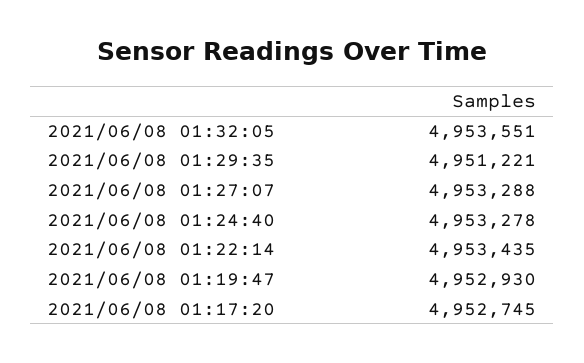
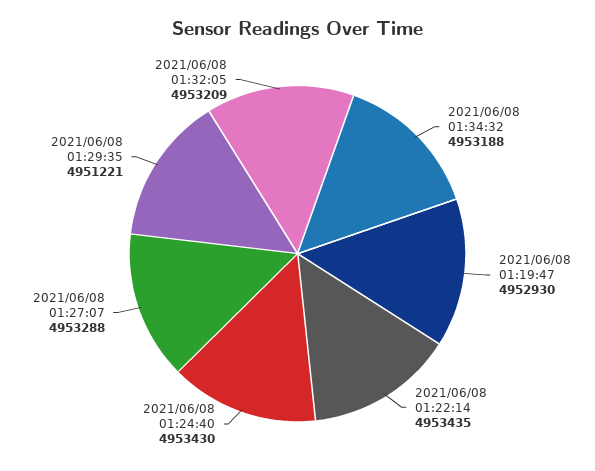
2021/06/08 01:32:05: 4953551 -> 4953209
2021/06/08 01:24:40: 4953278 -> 4953430
2021/06/08 01:17:20: 4952745 -> none
2021/06/08 01:34:32: none -> 4953188

